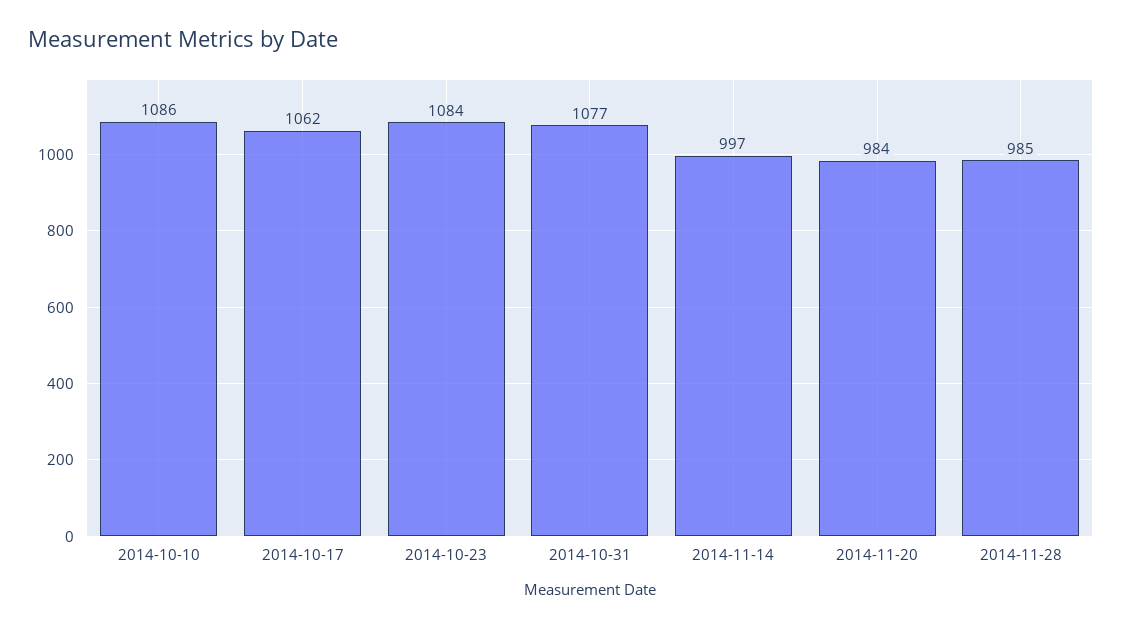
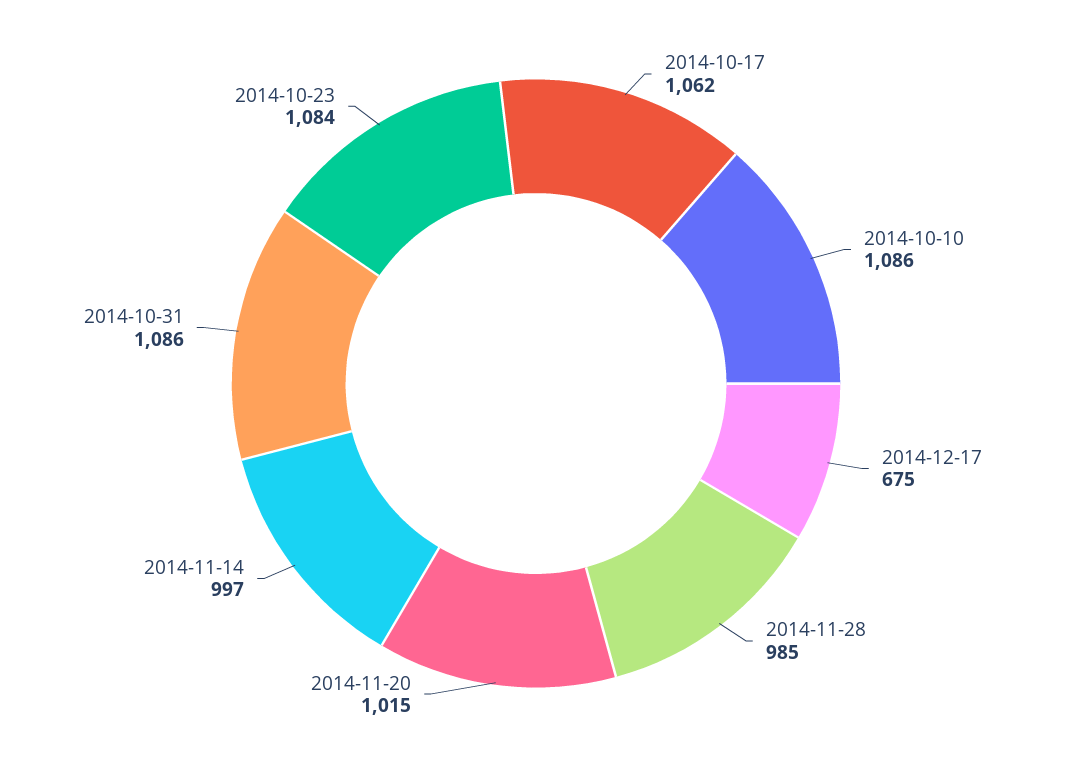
2014-10-31: 1077 -> 1086
2014-11-20: 984 -> 1015
2014-12-17: none -> 675

